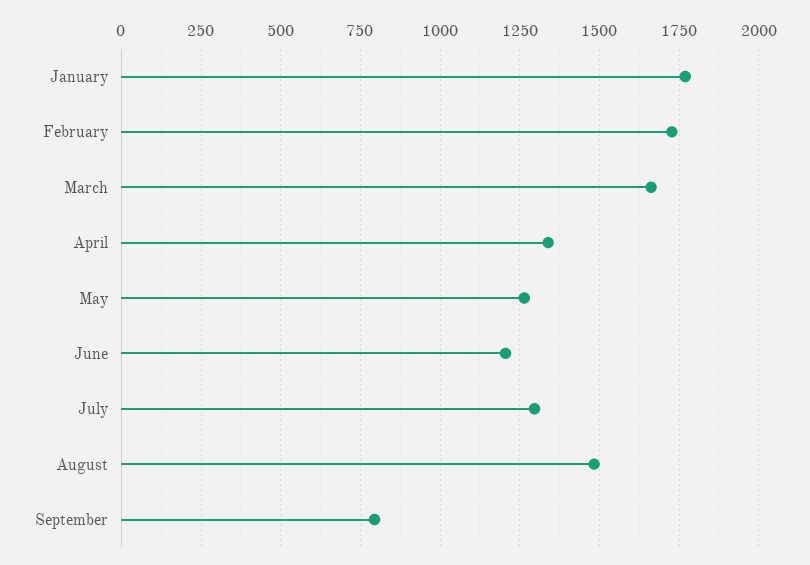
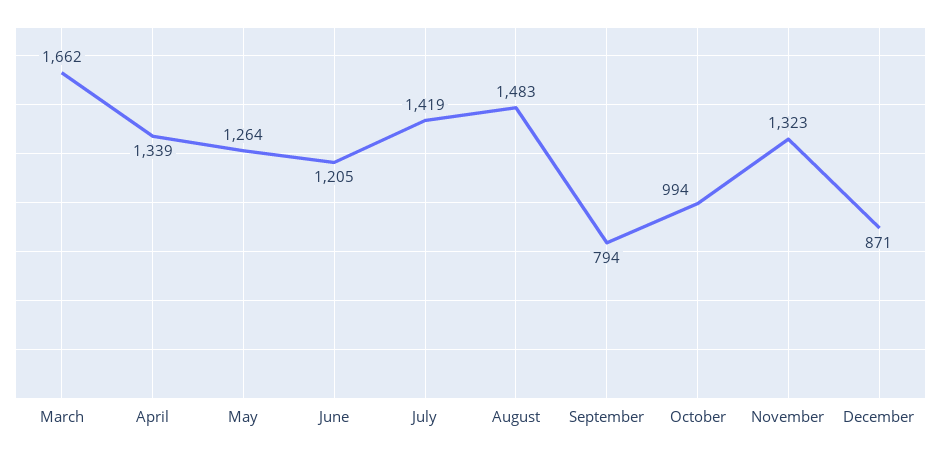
January: 1775 -> none
February: 1725 -> none
July: 1300 -> 1419
October: none -> 994
November: none -> 1323
December: none -> 871

